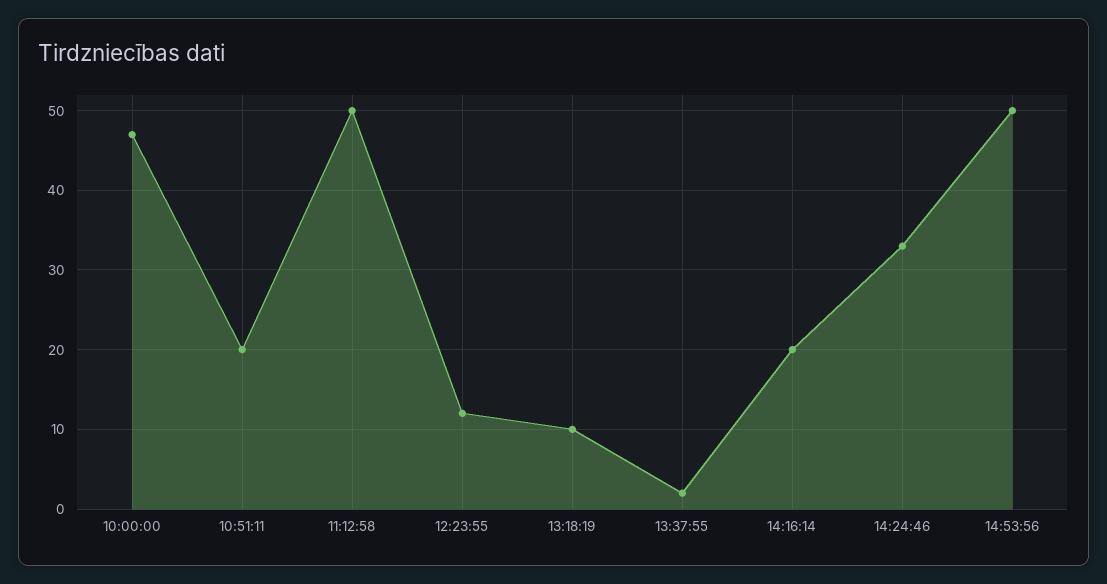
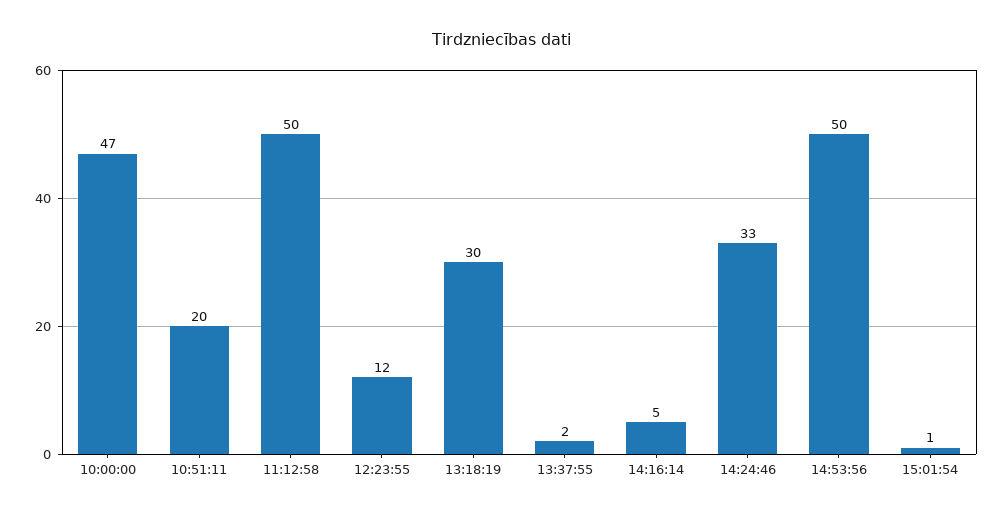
13:18:19: 10 -> 30
14:16:14: 20 -> 5
15:01:54: none -> 1

